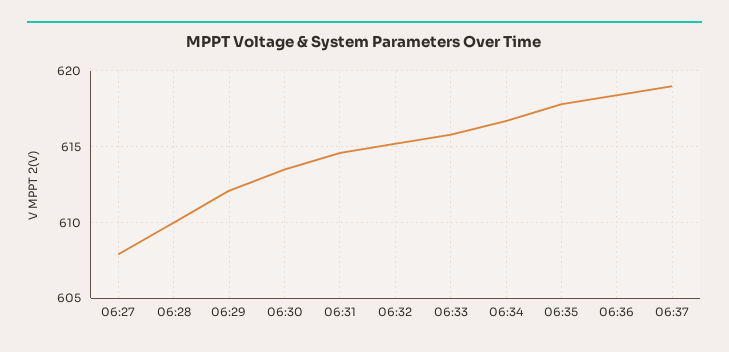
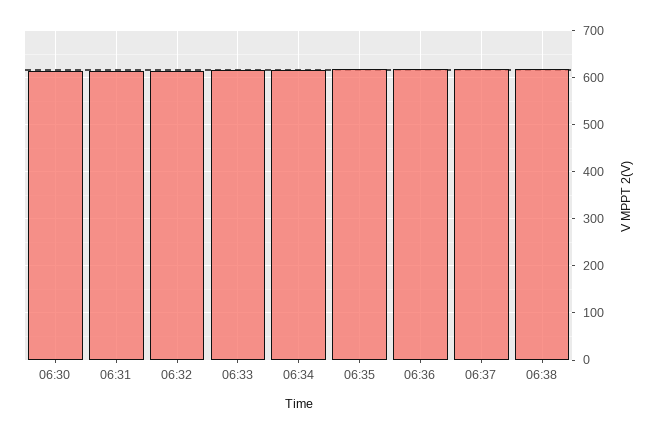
06:27: 608 -> none
06:28: 610 -> none
06:29: 612 -> none
06:38: none -> 620

